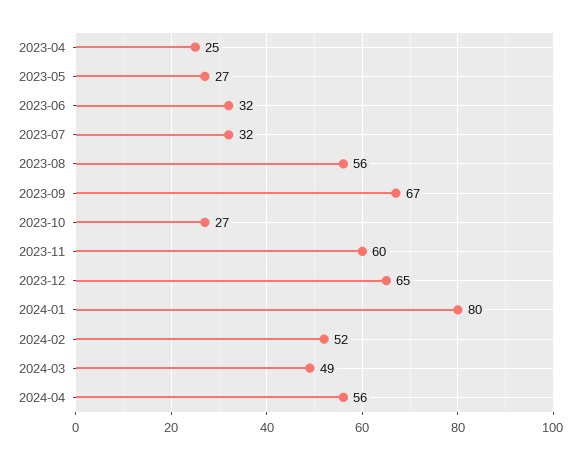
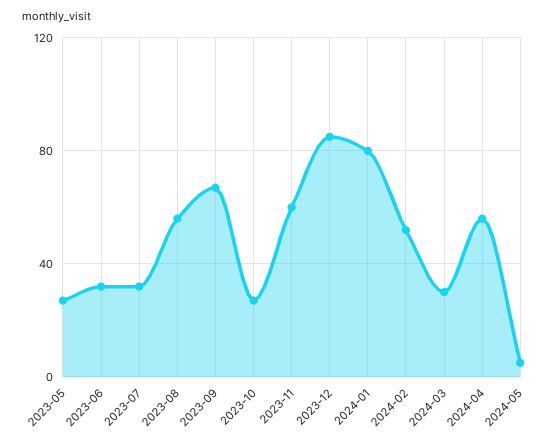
2023-04: 25 -> none
2023-12: 65 -> 85
2024-03: 49 -> 30
2024-05: none -> 5

